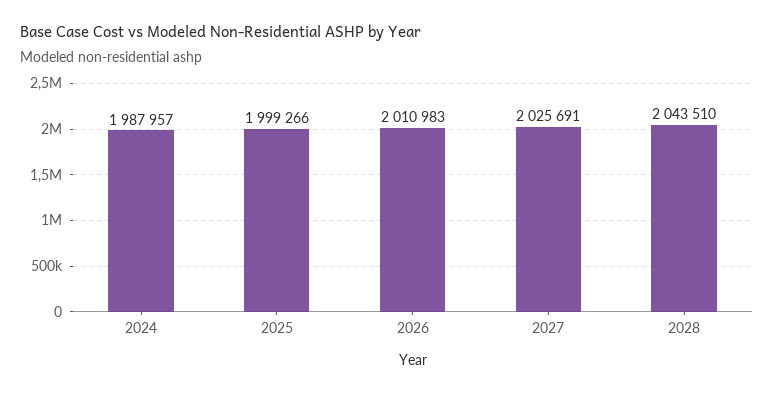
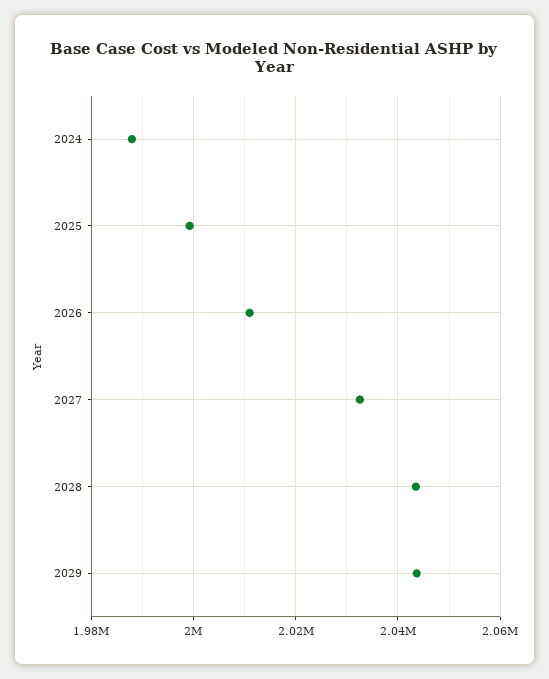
2027: 2025691 -> 2032000
2029: none -> 2044000

